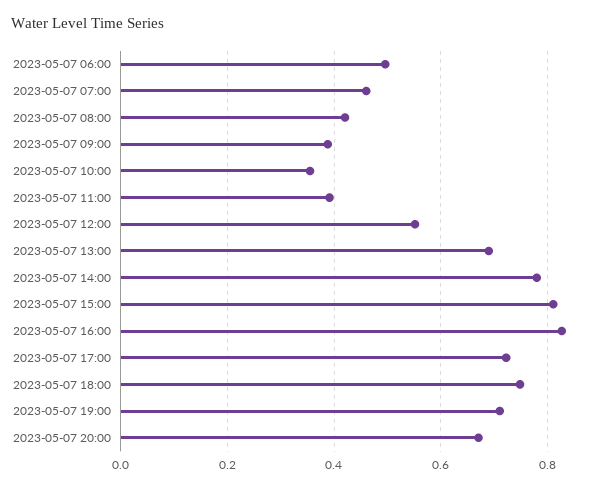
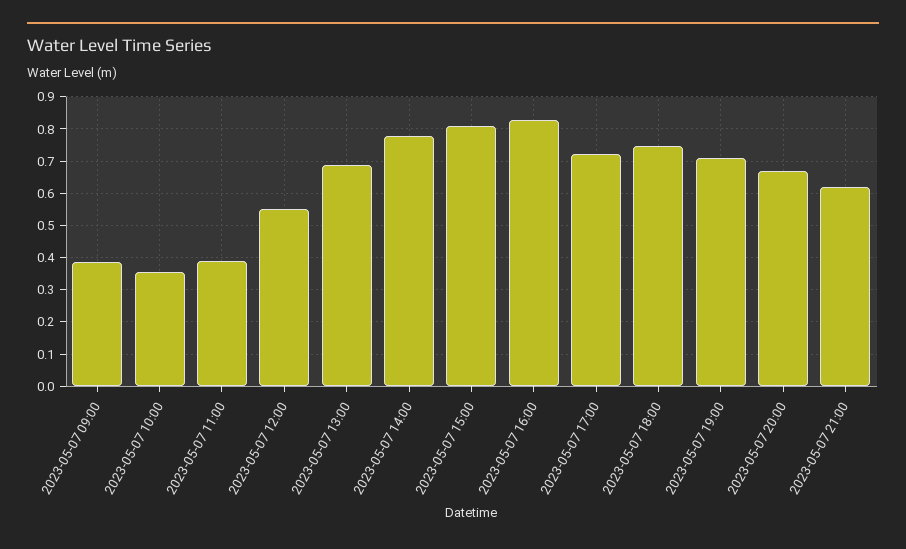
2023-05-07 06:00: 0.5 -> none
2023-05-07 07:00: 0.46 -> none
2023-05-07 08:00: 0.42 -> none
2023-05-07 21:00: none -> 0.62

